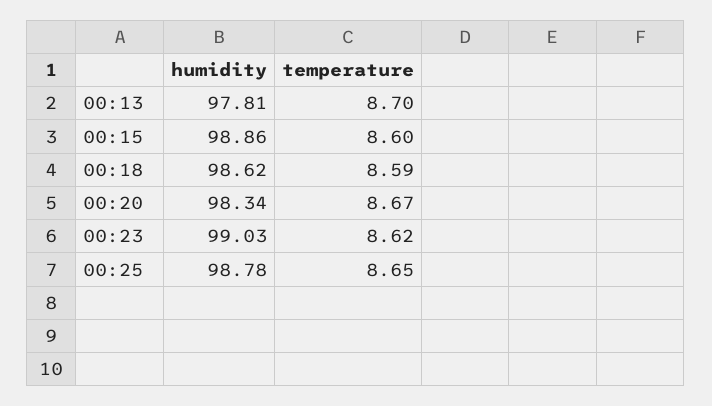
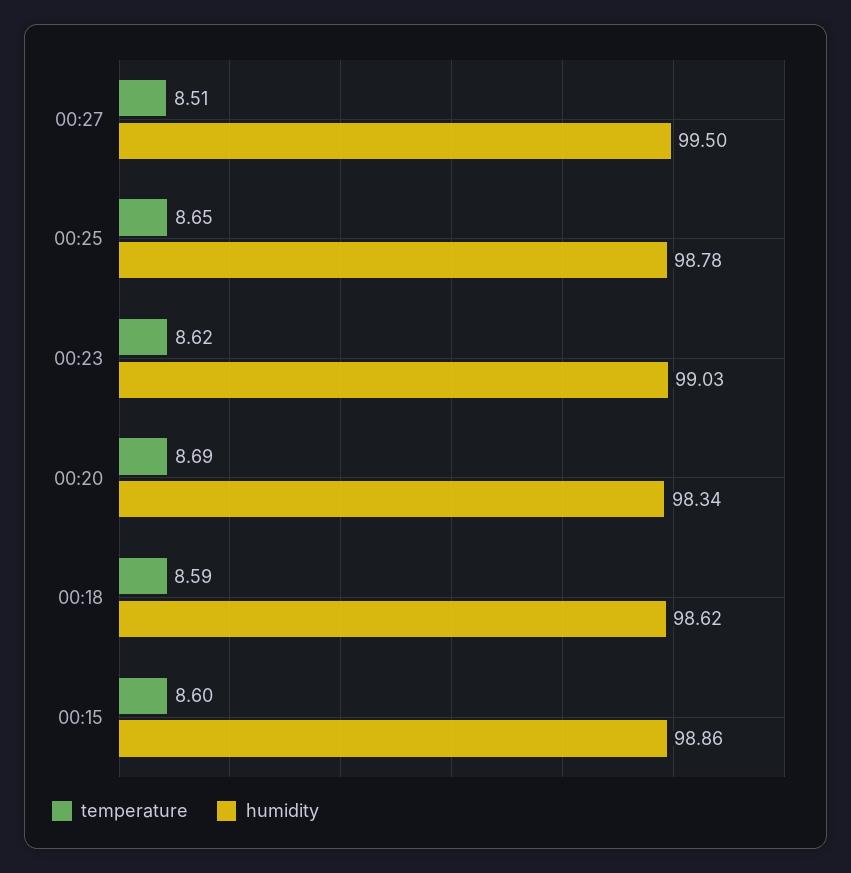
humidity, 00:13: 97.81 -> none
temperature, 00:13: 8.7 -> none
temperature, 00:20: 8.67 -> 8.69
temperature, 00:27: none -> 8.51
humidity, 00:27: none -> 99.5

